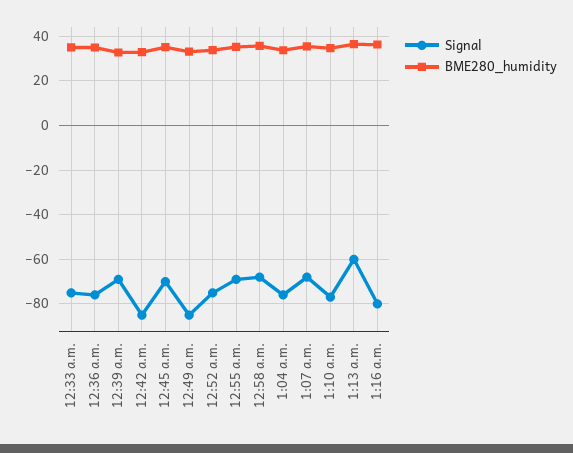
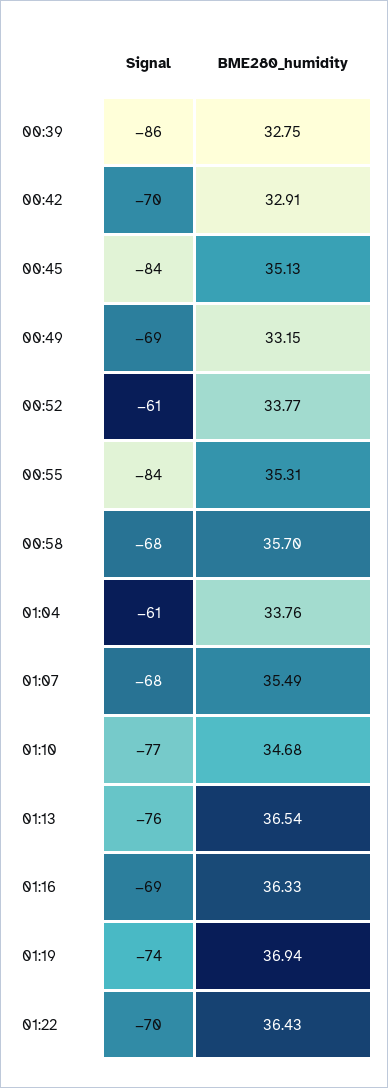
Signal, 12:33 a.m.: -75 -> none
BME280_humidity, 12:33 a.m.: 35 -> none
Signal, 12:36 a.m.: -75 -> none
BME280_humidity, 12:36 a.m.: 35 -> none
Signal, 12:39 a.m.: -70 -> -86
Signal, 12:42 a.m.: -85 -> -70
Signal, 12:45 a.m.: -70 -> -84
Signal, 12:49 a.m.: -85 -> -69
Signal, 12:52 a.m.: -75 -> -61
Signal, 12:55 a.m.: -70 -> -84
Signal, 1:04 a.m.: -75 -> -61
Signal, 1:13 a.m.: -60 -> -76
Signal, 1:16 a.m.: -80 -> -69
Signal, 01:19: none -> -74
BME280_humidity, 01:19: none -> 36.94
Signal, 01:22: none -> -70
BME280_humidity, 01:22: none -> 36.43

